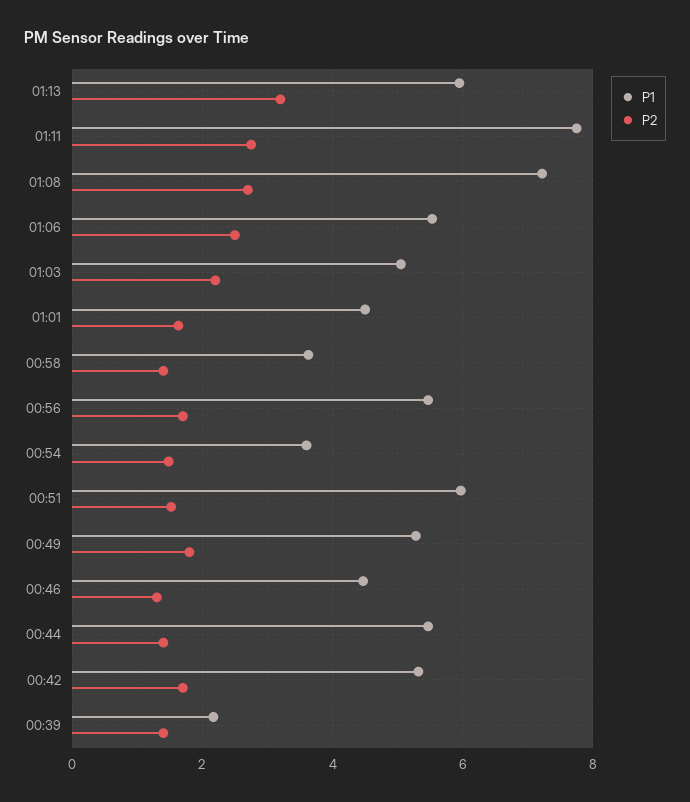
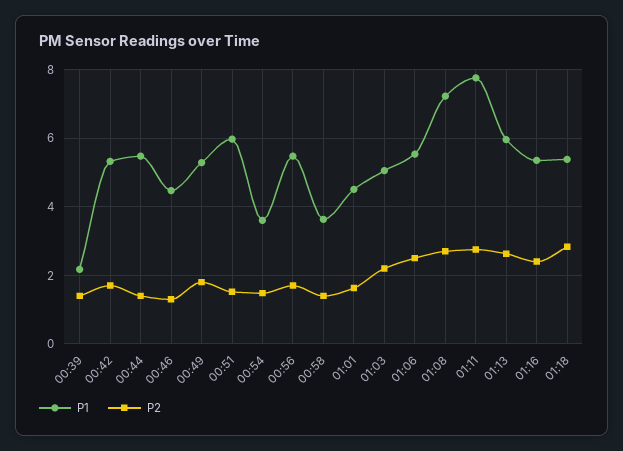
P2, 01:13: 3.2 -> 2.6
P1, 01:16: none -> 5.4
P2, 01:16: none -> 2.4
P1, 01:18: none -> 5.4
P2, 01:18: none -> 2.8

